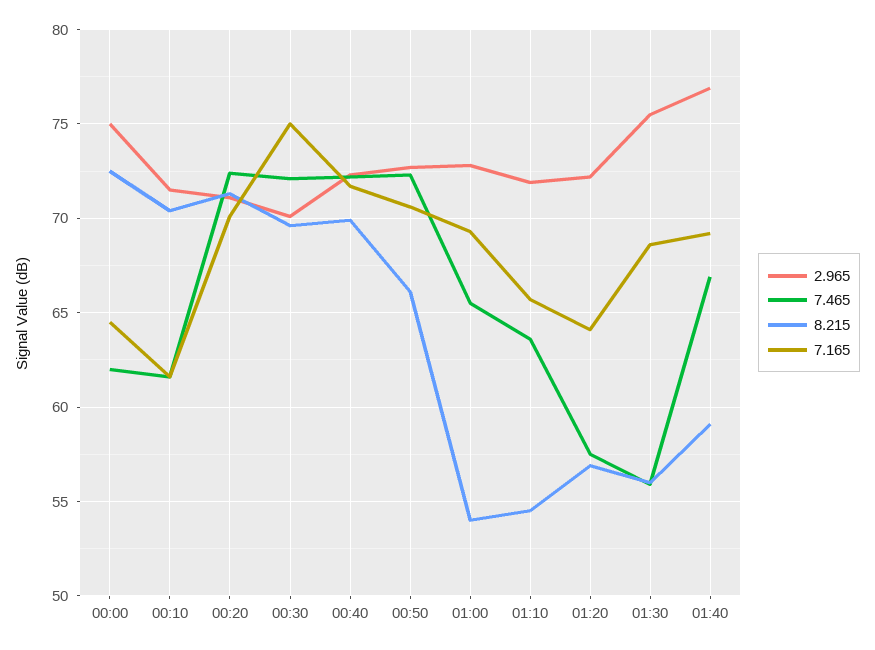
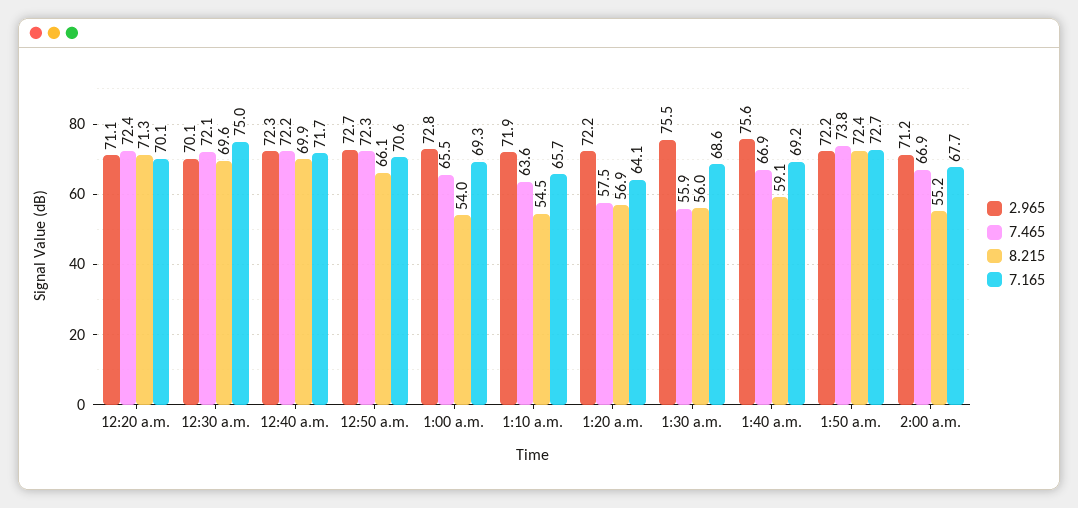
2.965, 00:00: 75 -> none
7.465, 00:00: 62 -> none
8.215, 00:00: 72.5 -> none
7.165, 00:00: 64.5 -> none
2.965, 00:10: 71.5 -> none
7.465, 00:10: 61.5 -> none
8.215, 00:10: 70.5 -> none
7.165, 00:10: 61.5 -> none
2.965, 01:40: 77 -> 75.6
2.965, 1:50 a.m.: none -> 72.2
7.465, 1:50 a.m.: none -> 73.8
8.215, 1:50 a.m.: none -> 72.4
7.165, 1:50 a.m.: none -> 72.7
2.965, 2:00 a.m.: none -> 71.2
7.465, 2:00 a.m.: none -> 66.9
8.215, 2:00 a.m.: none -> 55.2
7.165, 2:00 a.m.: none -> 67.7

